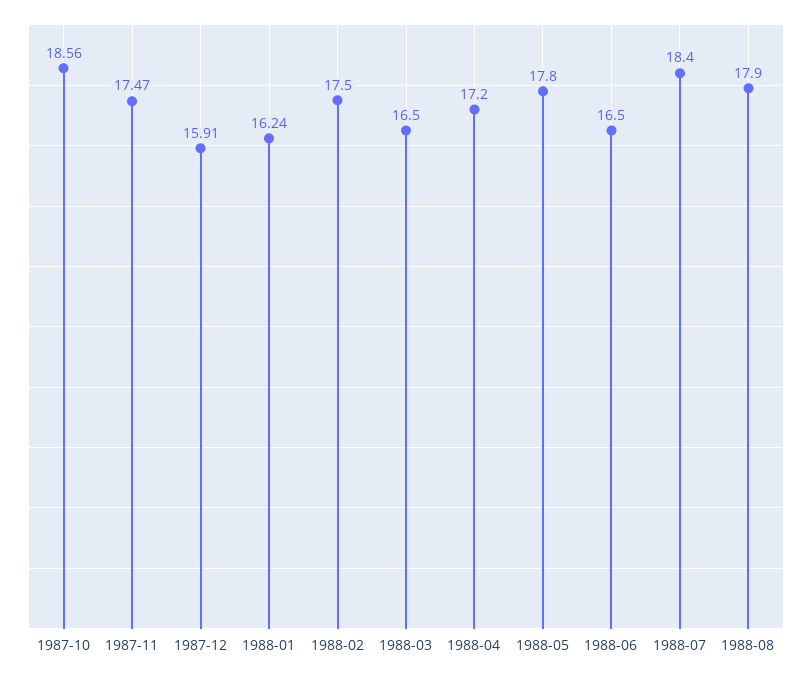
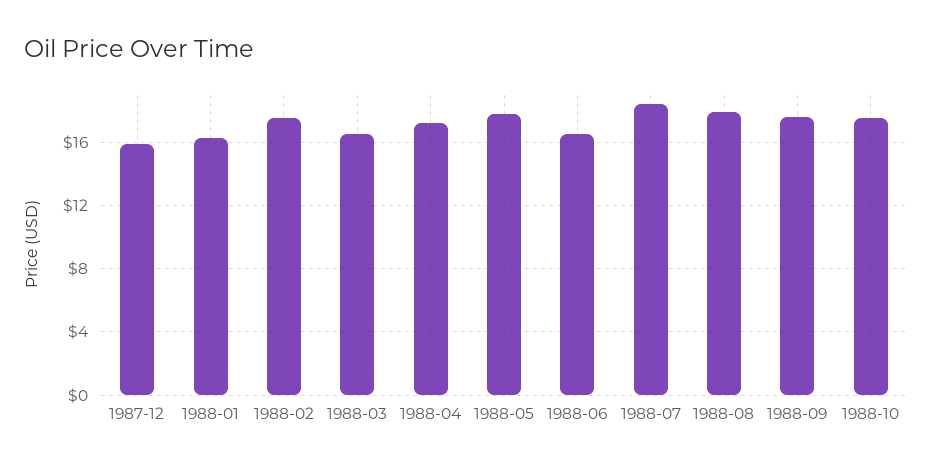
1987-10: 18.56 -> none
1987-11: 17.47 -> none
1988-09: none -> 17.5
1988-10: none -> 17.5

